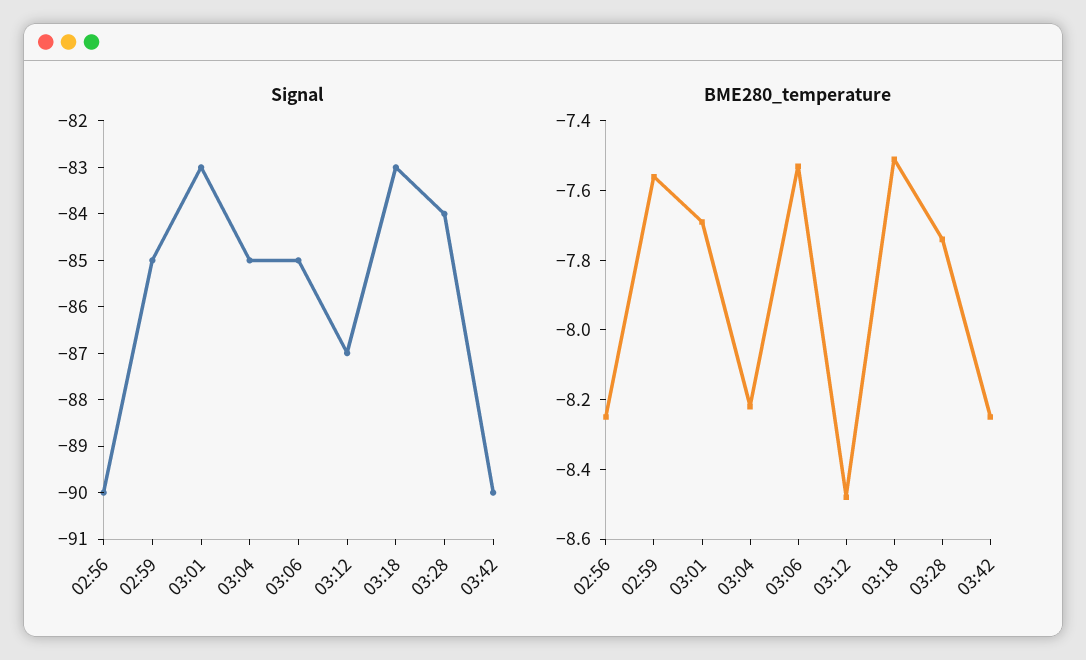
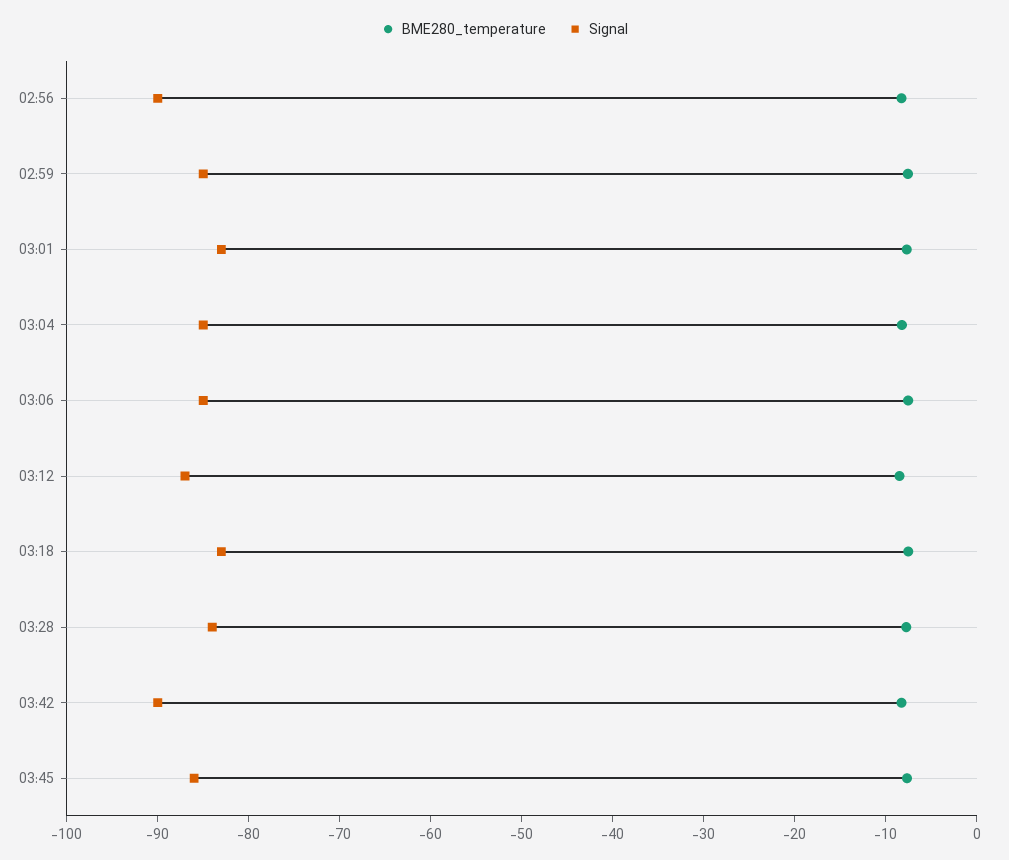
BME280_temperature, 03:45: none -> -8
Signal, 03:45: none -> -86

